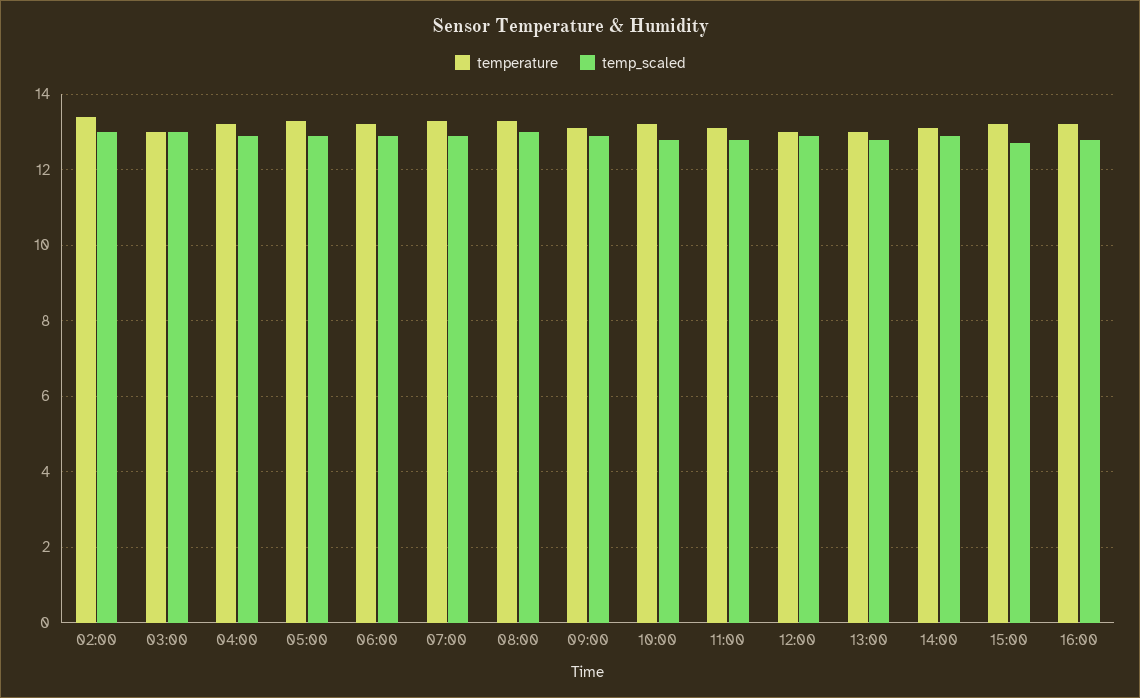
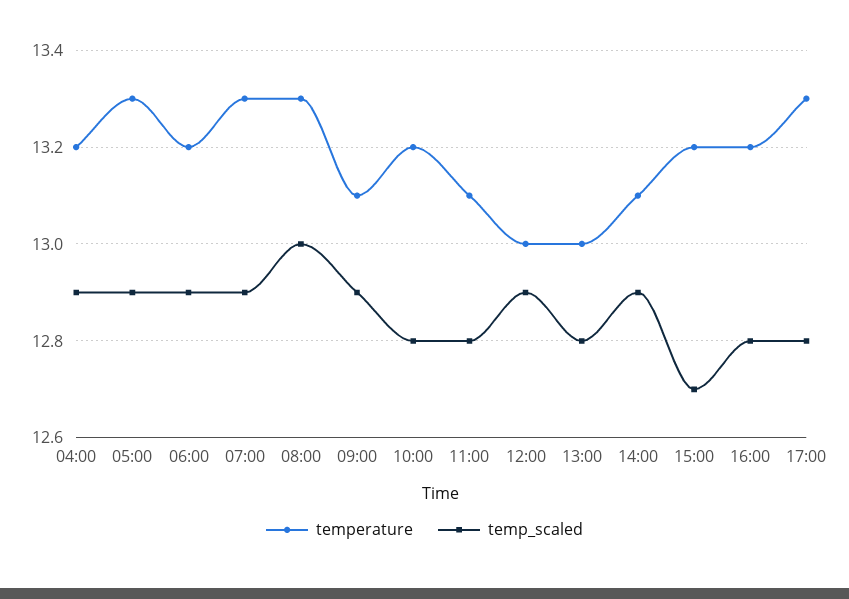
temperature, 02:00: 13.5 -> none
temp_scaled, 02:00: 13 -> none
temperature, 03:00: 13 -> none
temp_scaled, 03:00: 13 -> none
temperature, 17:00: none -> 13.3
temp_scaled, 17:00: none -> 12.8

